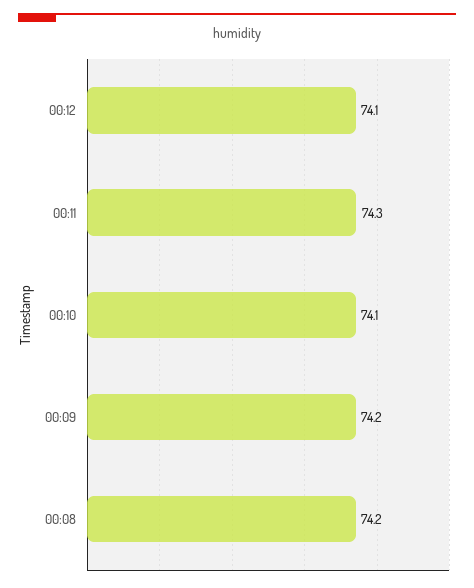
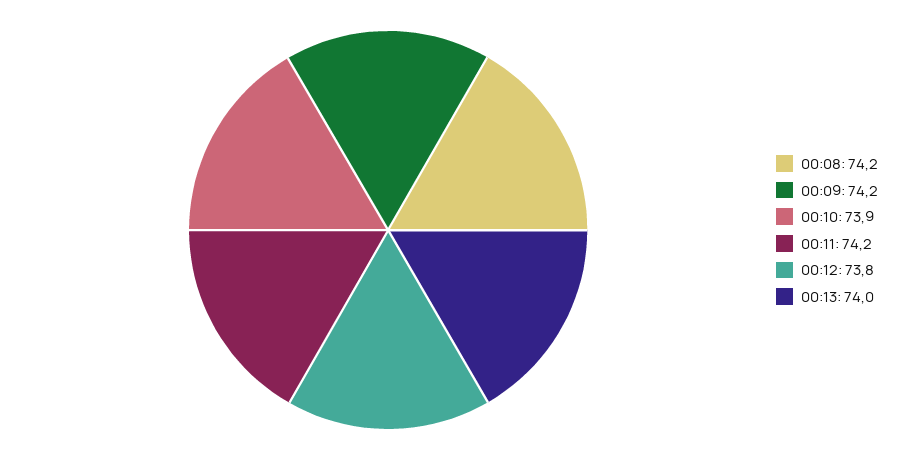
00:12: 74.1 -> 73.8
00:11: 74.3 -> 74.2
00:10: 74.1 -> 73.9
00:13: none -> 74

